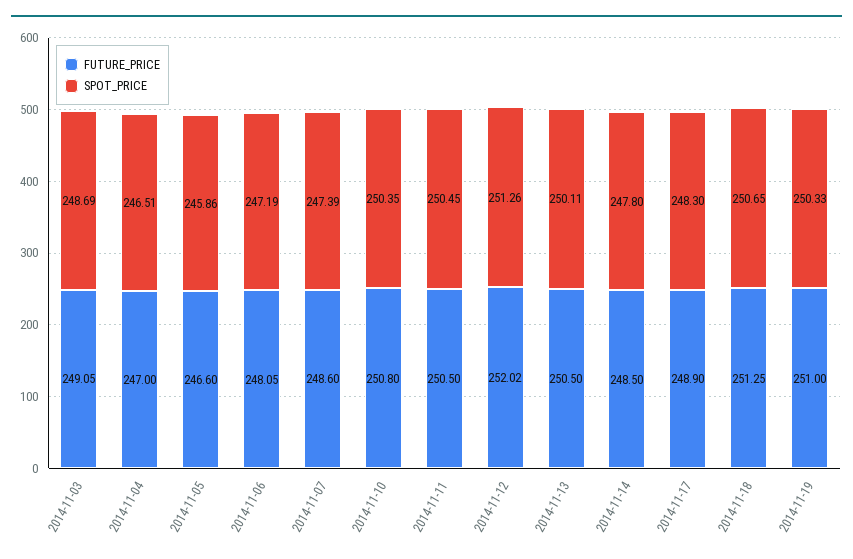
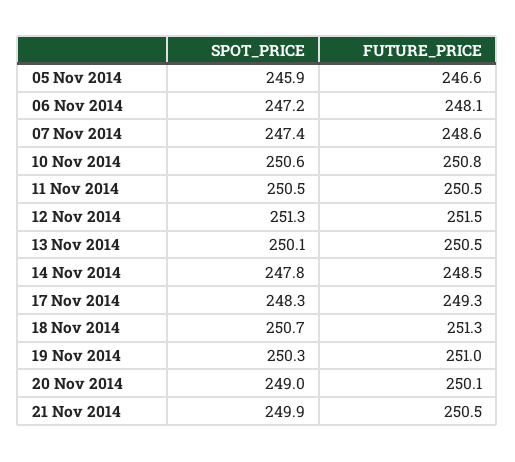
FUTURE_PRICE, 2014-11-03: 249.05 -> none
SPOT_PRICE, 2014-11-03: 248.69 -> none
FUTURE_PRICE, 2014-11-04: 247 -> none
SPOT_PRICE, 2014-11-04: 246.51 -> none
SPOT_PRICE, 2014-11-10: 250.35 -> 250.6
FUTURE_PRICE, 2014-11-12: 252.02 -> 251.5
FUTURE_PRICE, 2014-11-17: 248.9 -> 249.3
SPOT_PRICE, 20 Nov 2014: none -> 249
FUTURE_PRICE, 20 Nov 2014: none -> 250.1
SPOT_PRICE, 21 Nov 2014: none -> 249.9
FUTURE_PRICE, 21 Nov 2014: none -> 250.5

